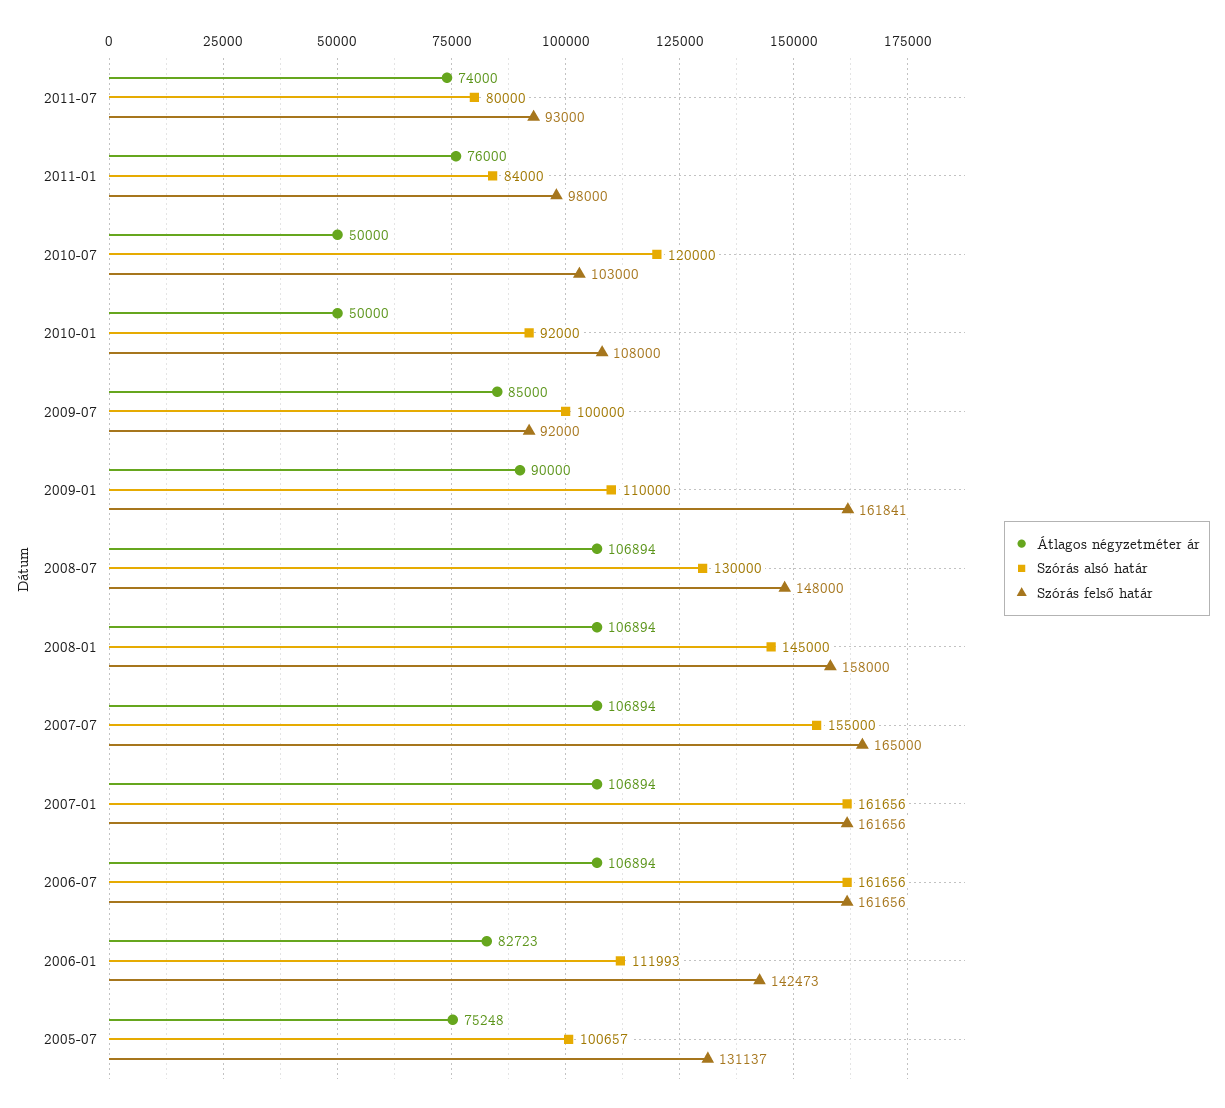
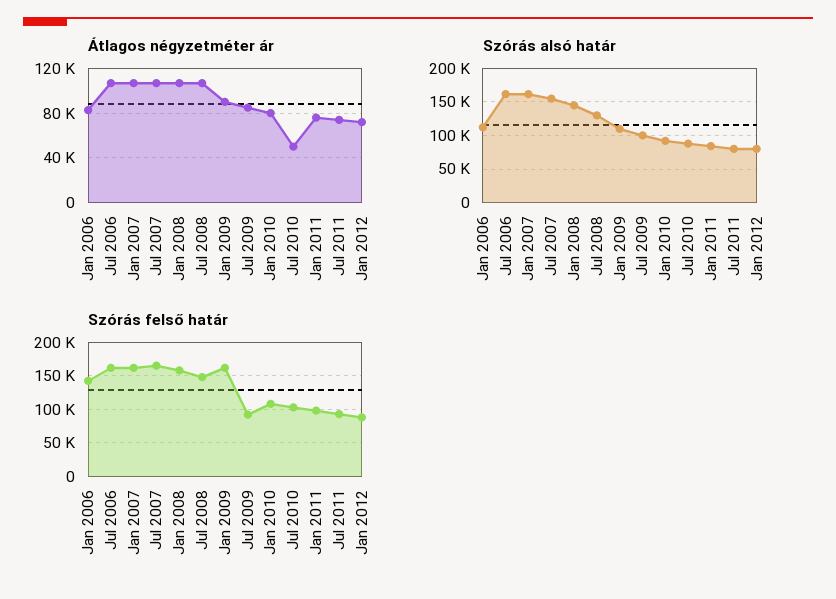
Szórás alsó határ, 2010-07: 120000 -> 90000
Átlagos négyzetméter ár, 2010-01: 50000 -> 80000
Átlagos négyzetméter ár, 2005-07: 75248 -> none
Szórás alsó határ, 2005-07: 100657 -> none
Szórás felső határ, 2005-07: 131137 -> none
Átlagos négyzetméter ár, Jan 2012: none -> 70000
Szórás alsó határ, Jan 2012: none -> 80000
Szórás felső határ, Jan 2012: none -> 90000

